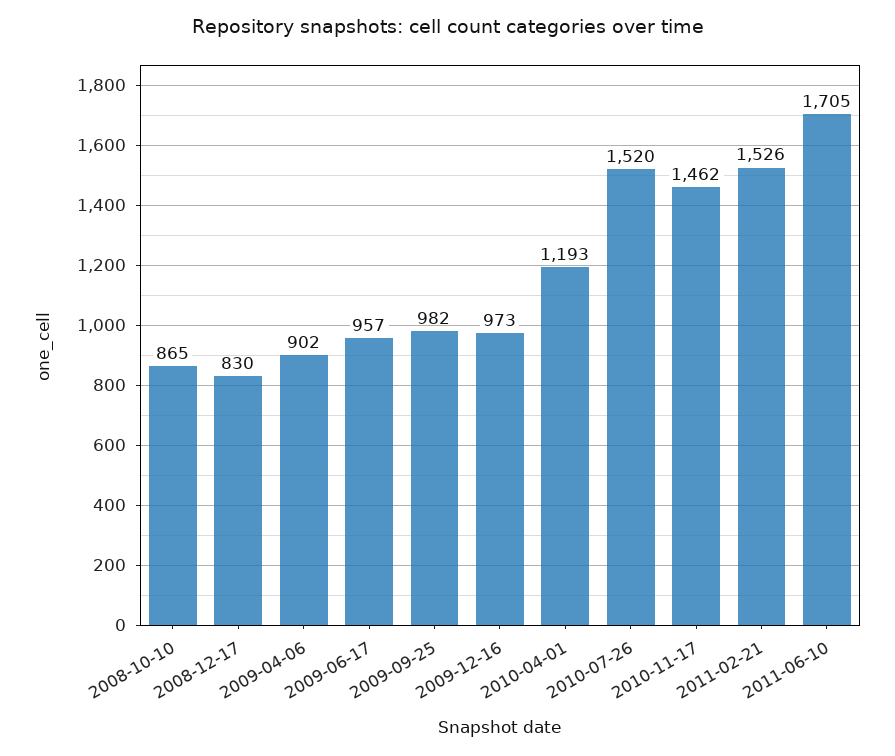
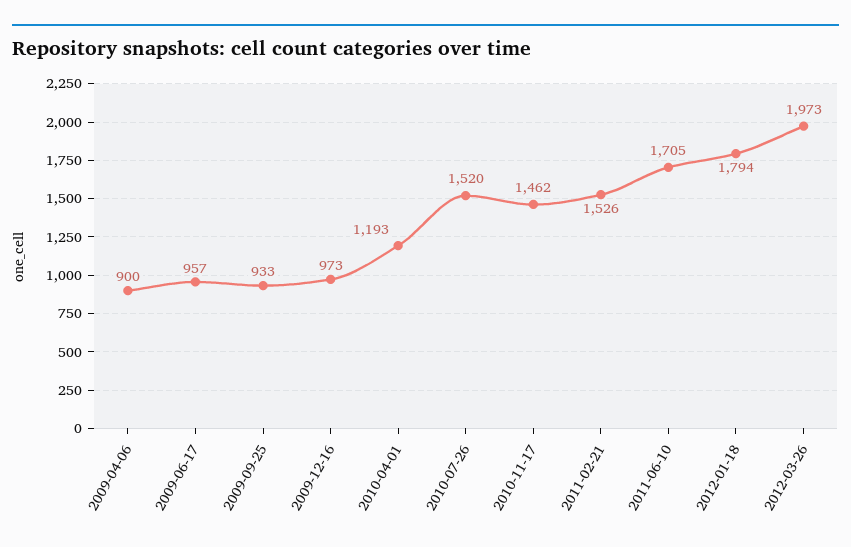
2008-10-10: 865 -> none
2008-12-17: 830 -> none
2009-04-06: 902 -> 900
2009-09-25: 982 -> 933
2012-01-18: none -> 1794
2012-03-26: none -> 1973

